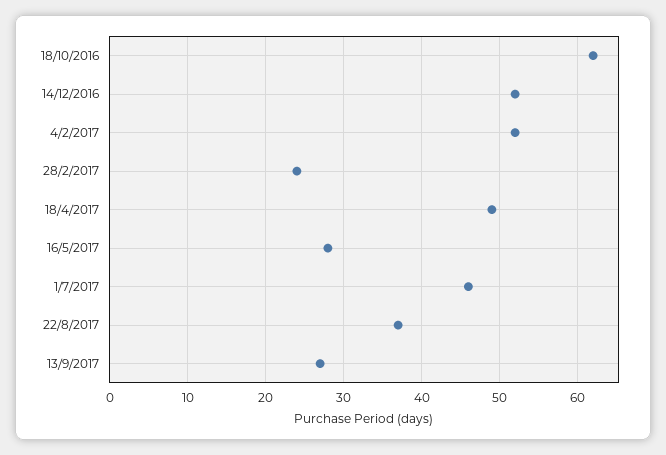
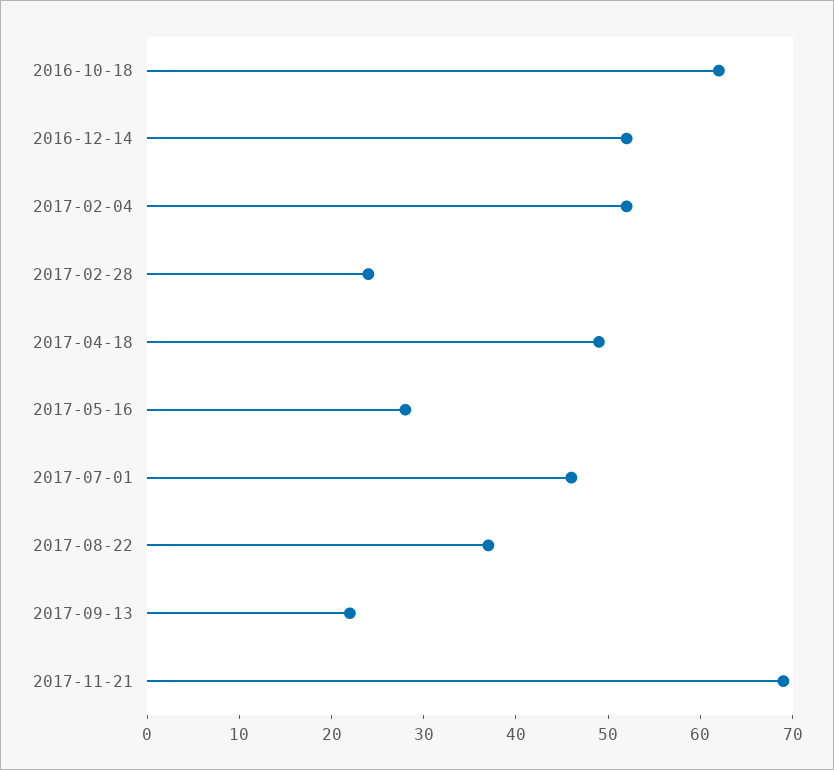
13/9/2017: 27 -> 22
2017-11-21: none -> 69

